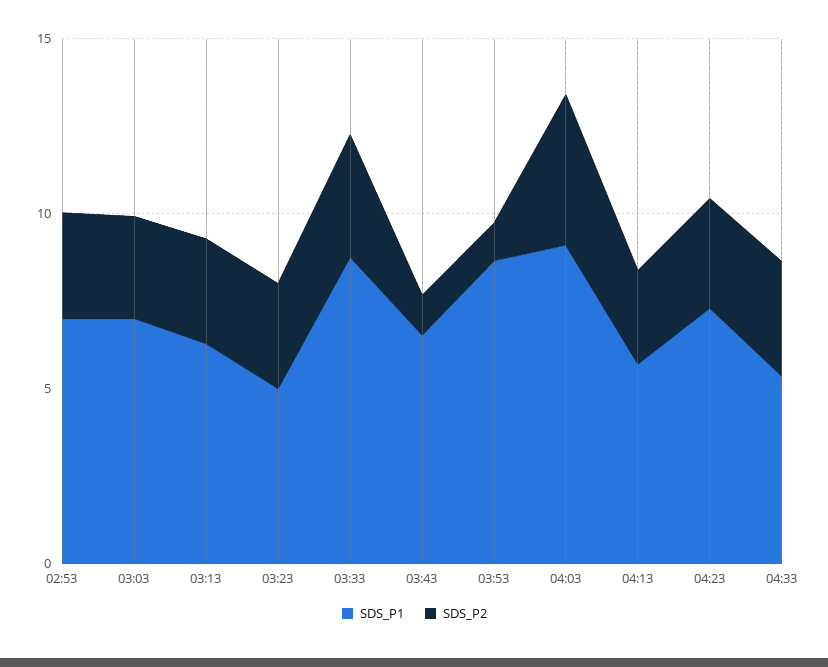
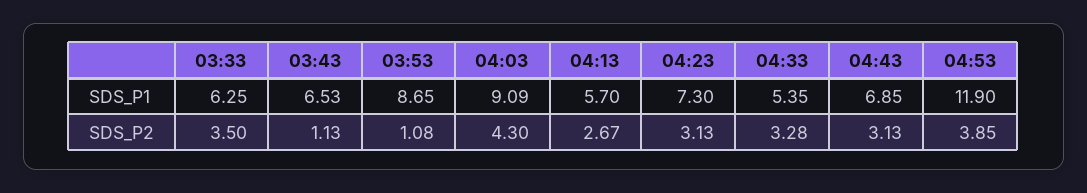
SDS_P1, 02:53: 7 -> none
SDS_P2, 02:53: 3 -> none
SDS_P1, 03:03: 7 -> none
SDS_P2, 03:03: 3 -> none
SDS_P1, 03:13: 6 -> none
SDS_P2, 03:13: 3 -> none
SDS_P1, 03:23: 5 -> none
SDS_P2, 03:23: 3 -> none
SDS_P1, 03:33: 9 -> 6.25
SDS_P1, 04:43: none -> 6.85
SDS_P1, 04:53: none -> 11.9
SDS_P2, 04:43: none -> 3.13
SDS_P2, 04:53: none -> 3.85

